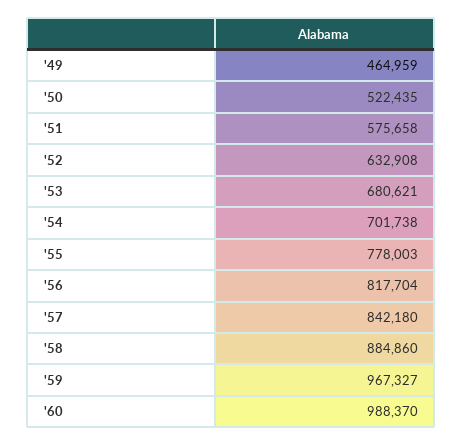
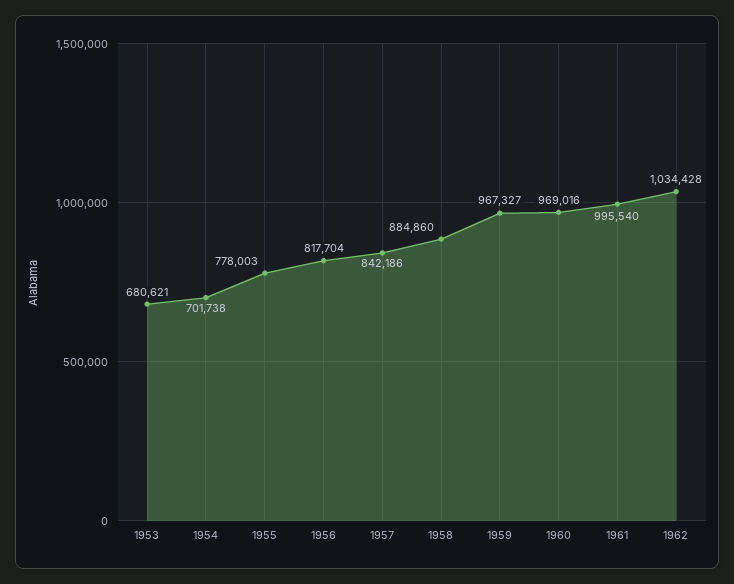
'49: 464959 -> none
'50: 522435 -> none
'51: 575658 -> none
'52: 632908 -> none
'57: 842180 -> 842186
'60: 988370 -> 969016
1961: none -> 995540
1962: none -> 1034428

